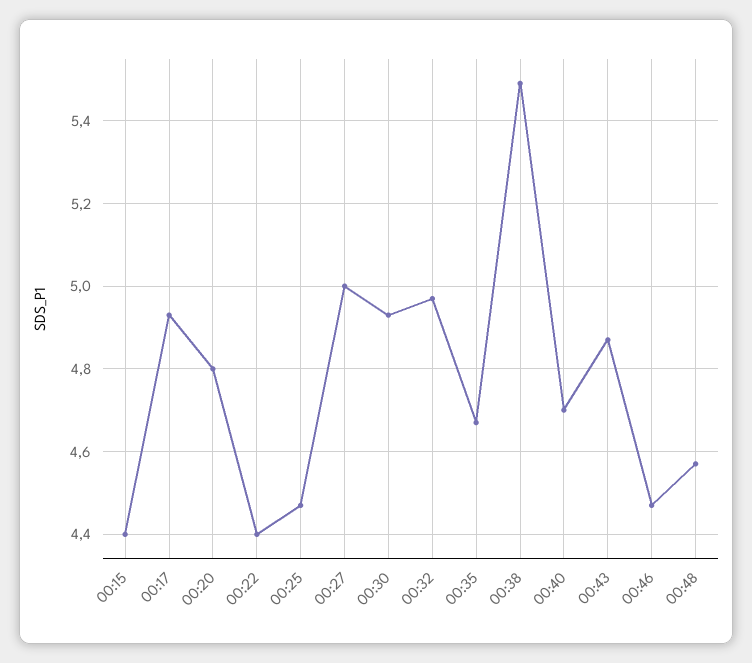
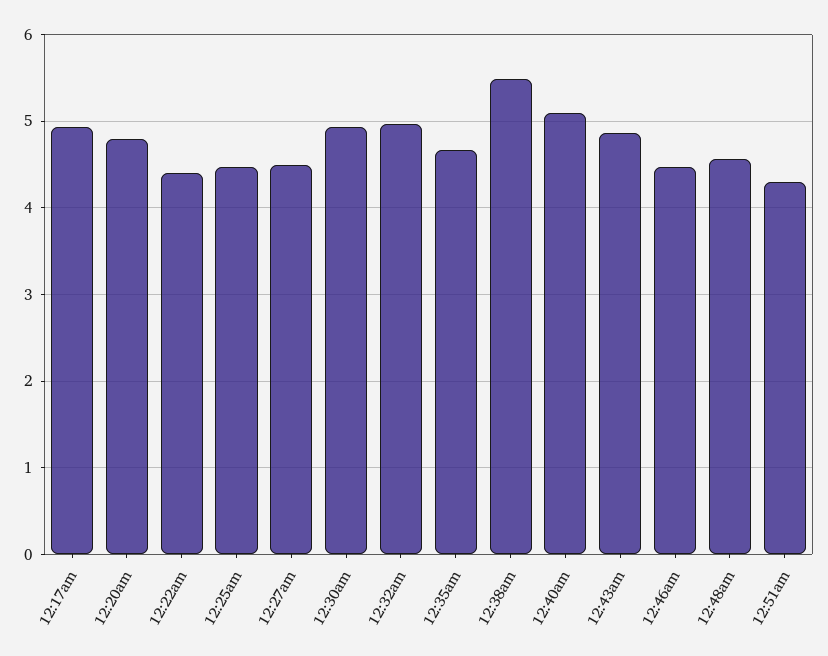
00:15: 4.4 -> none
00:27: 5 -> 4.5
00:40: 4.7 -> 5.1
12:51am: none -> 4.3

